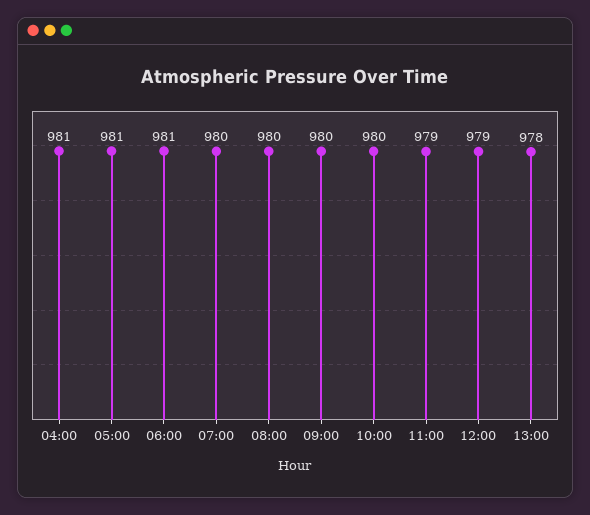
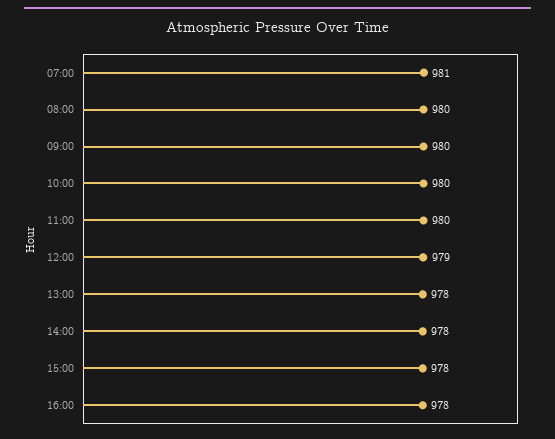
04:00: 981 -> none
05:00: 981 -> none
06:00: 981 -> none
07:00: 980 -> 981
11:00: 979 -> 980
14:00: none -> 978
15:00: none -> 978
16:00: none -> 978

